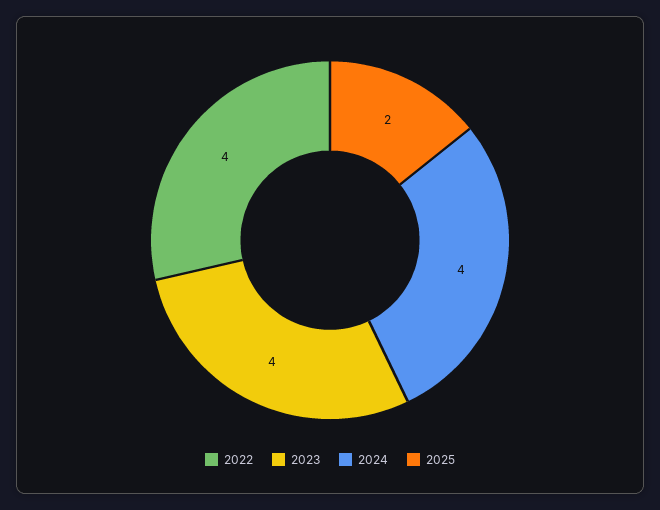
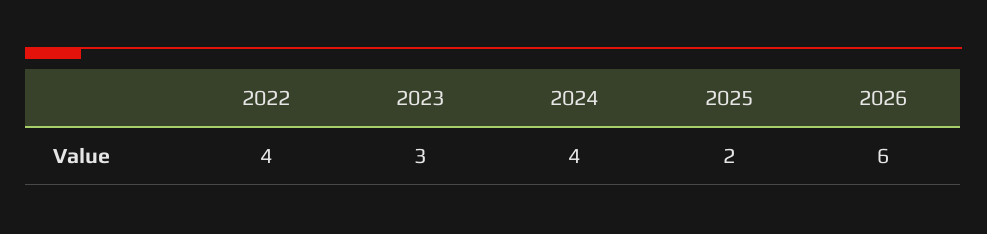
2023: 4 -> 3
2026: none -> 6

